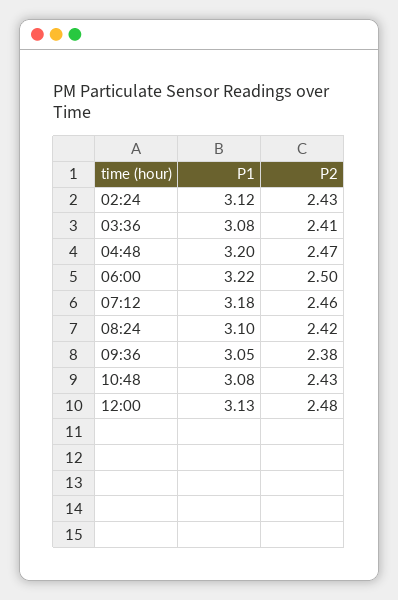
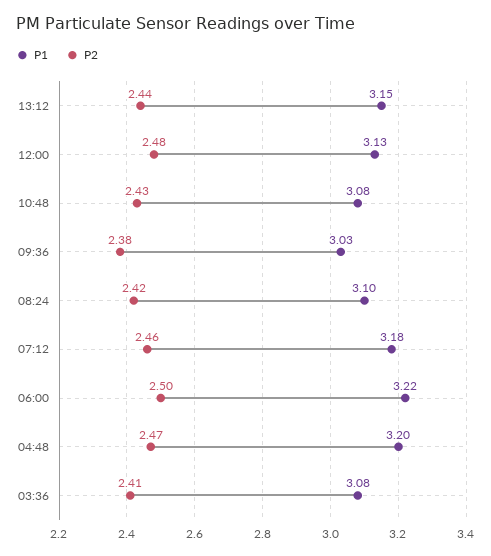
P1, 02:24: 3.12 -> none
P2, 02:24: 2.43 -> none
P1, 09:36: 3.05 -> 3.03
P1, 13:12: none -> 3.15
P2, 13:12: none -> 2.44

